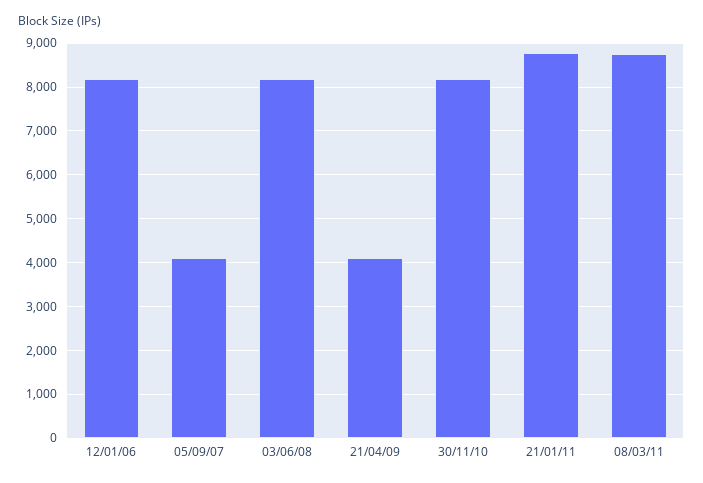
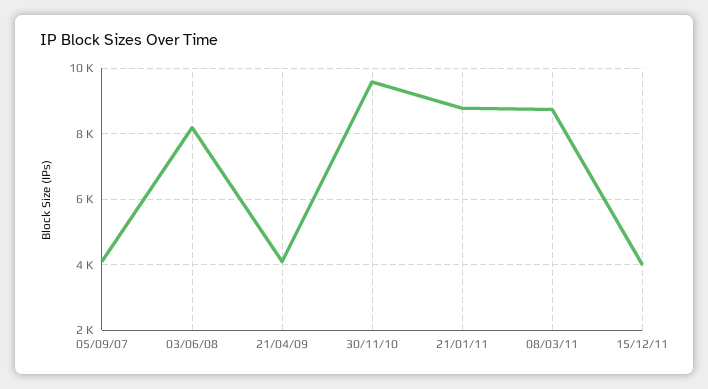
12/01/06: 8200 -> none
30/11/10: 8200 -> 9600
15/12/11: none -> 4000

